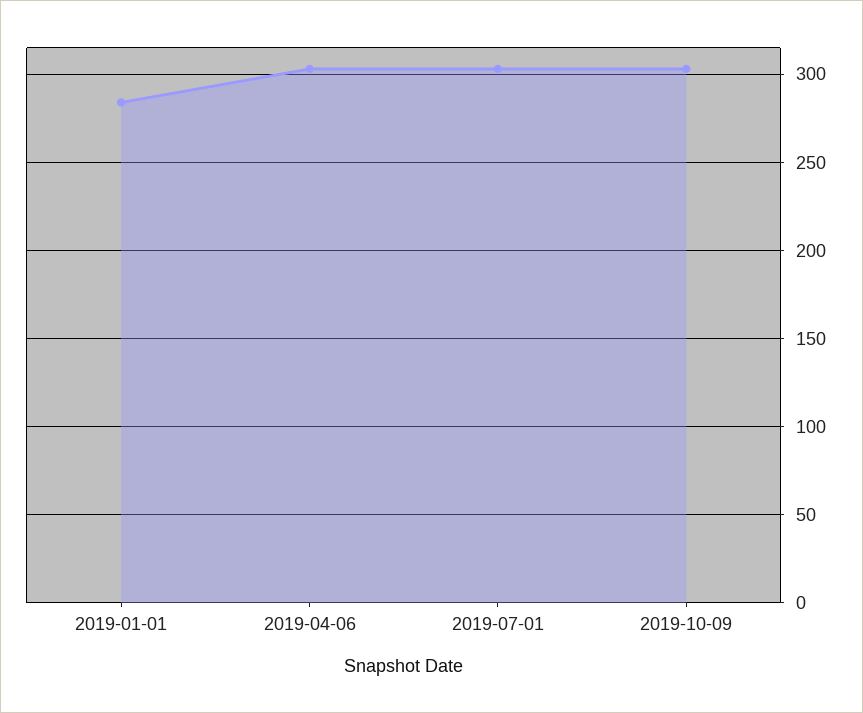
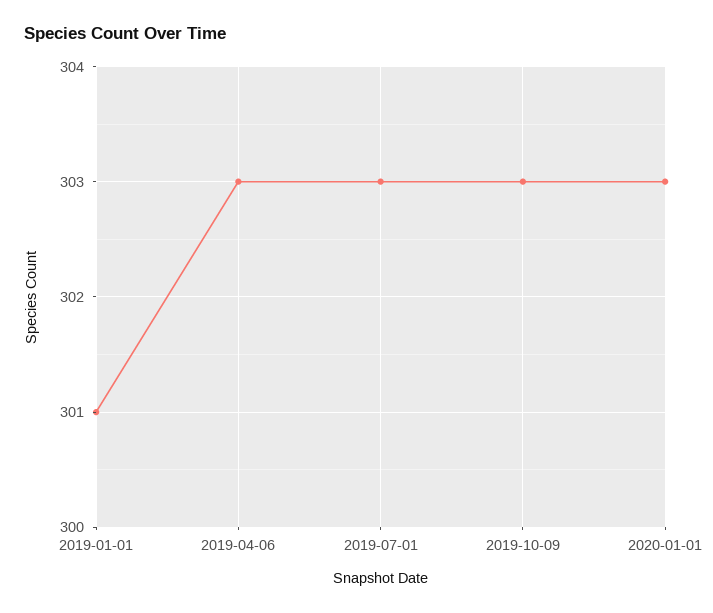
2019-01-01: 285 -> 301
2020-01-01: none -> 303

